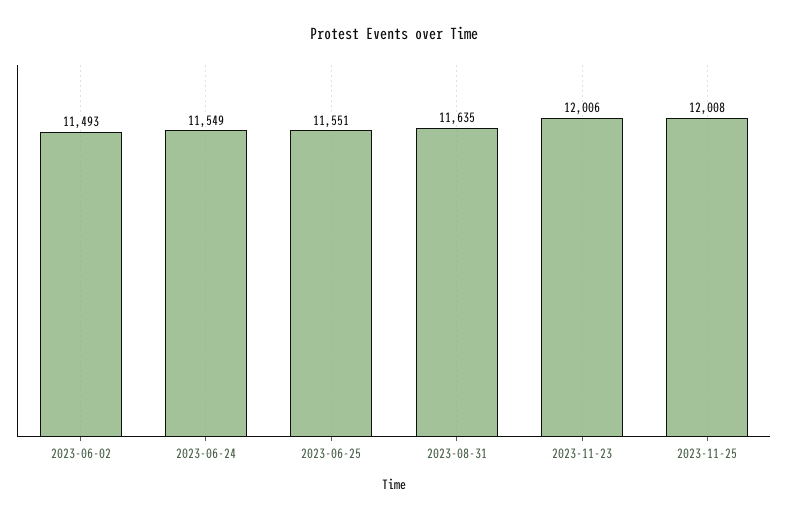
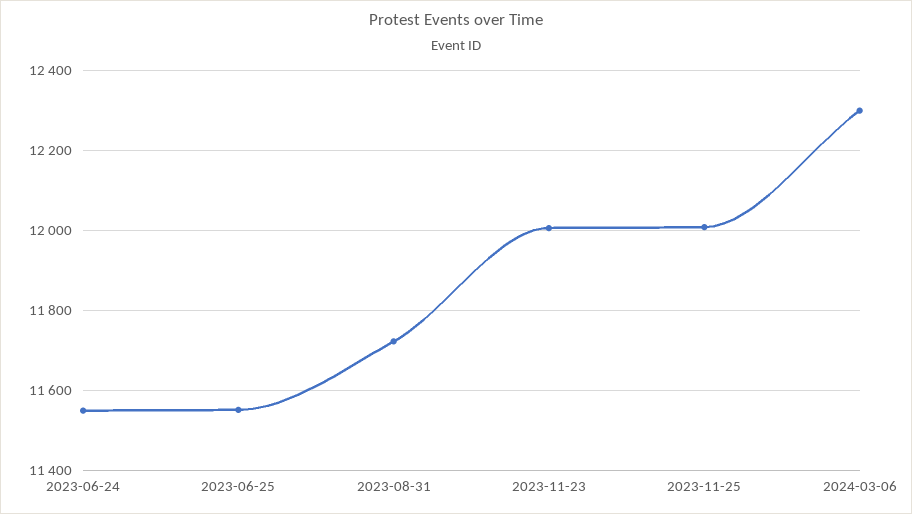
2023-06-02: 11493 -> none
2023-08-31: 11635 -> 11720
2024-03-06: none -> 12300

